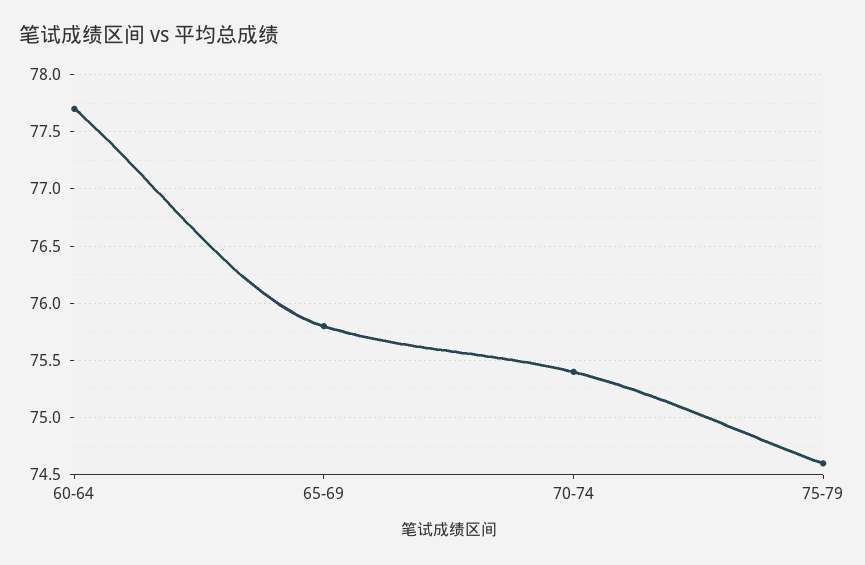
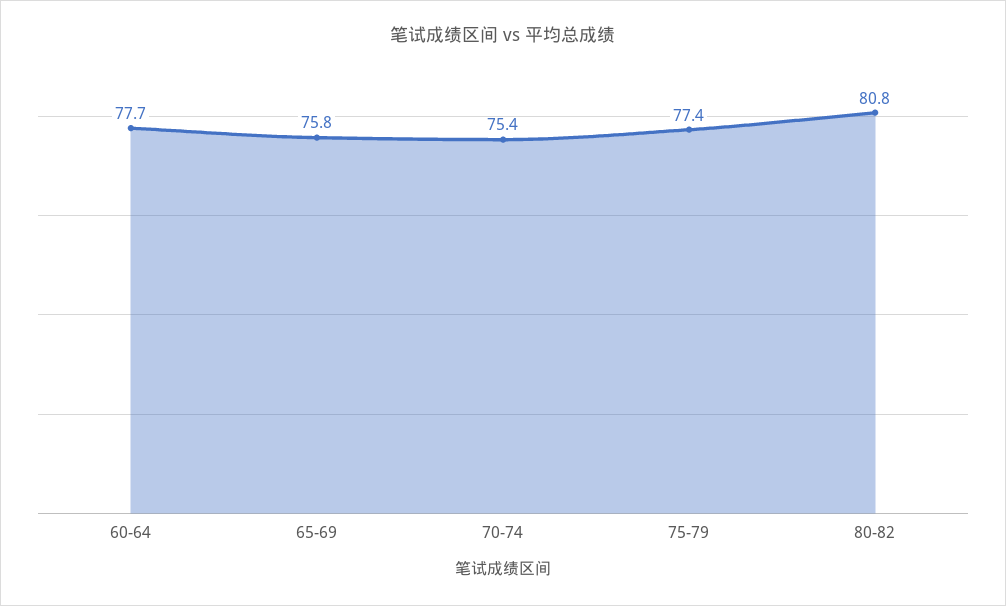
75-79: 74.6 -> 77.4
80-82: none -> 80.8

